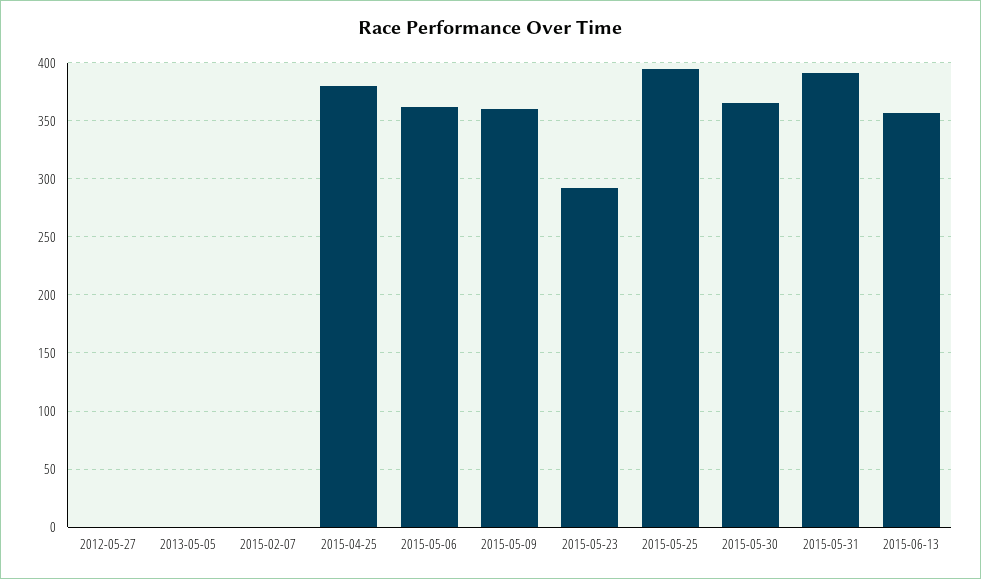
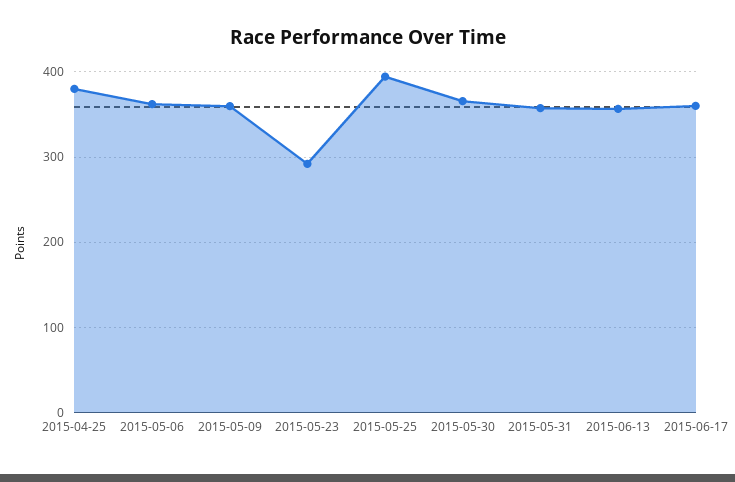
2012-05-27: 0 -> none
2013-05-05: 0 -> none
2015-02-07: 0 -> none
2015-05-31: 390 -> 360
2015-06-17: none -> 360

